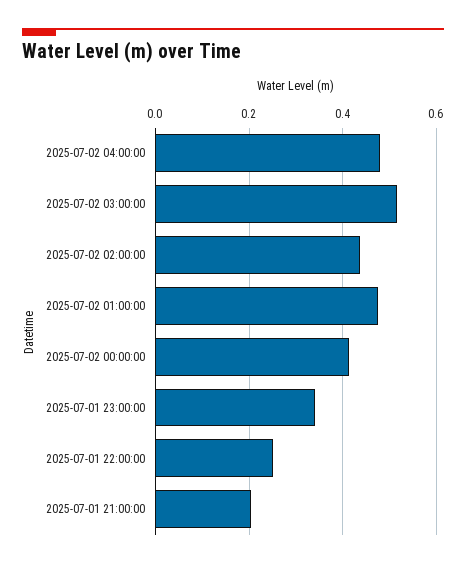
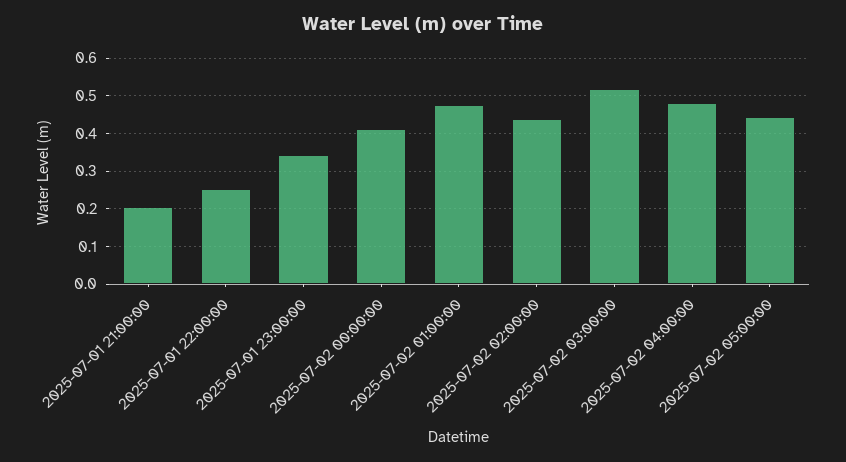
2025-07-02 05:00:00: none -> 0.44

